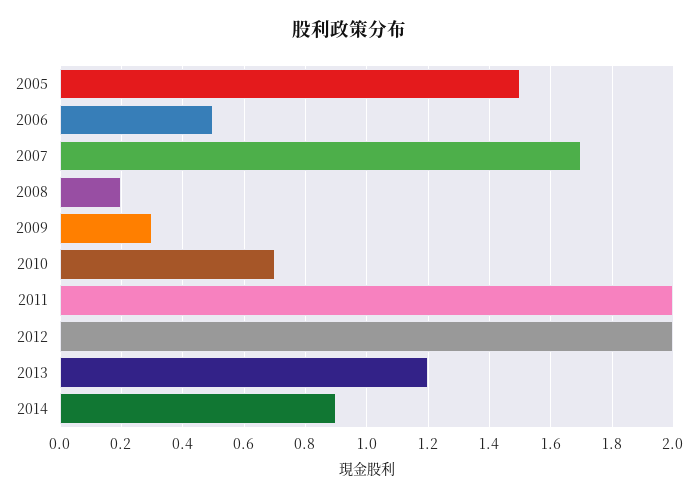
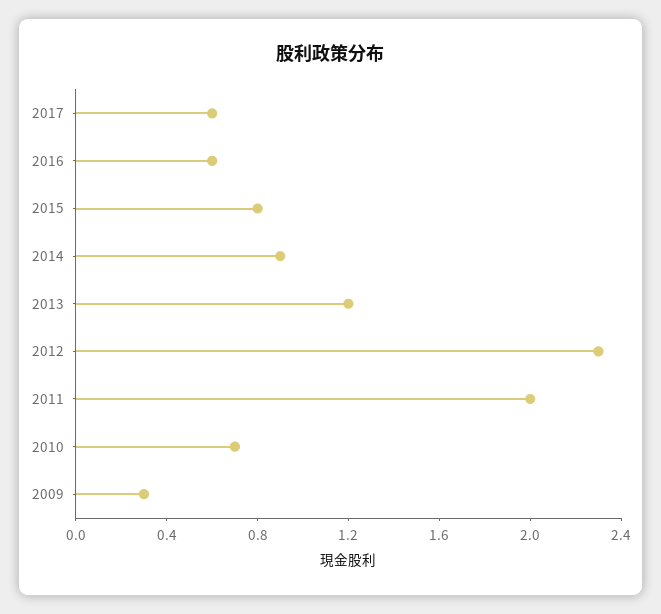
2005: 1.5 -> none
2006: 0.5 -> none
2007: 1.7 -> none
2008: 0.2 -> none
2012: 2 -> 2.3
2017: none -> 0.6
2016: none -> 0.6
2015: none -> 0.8

